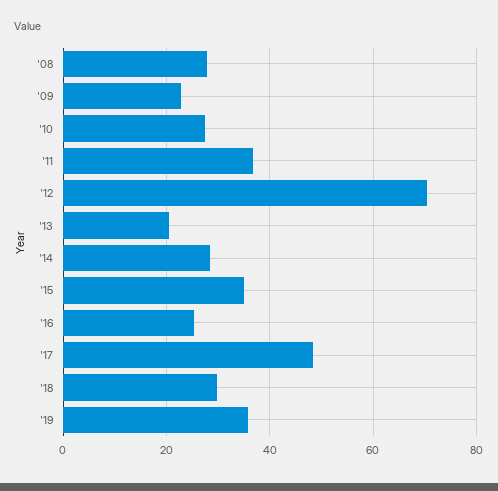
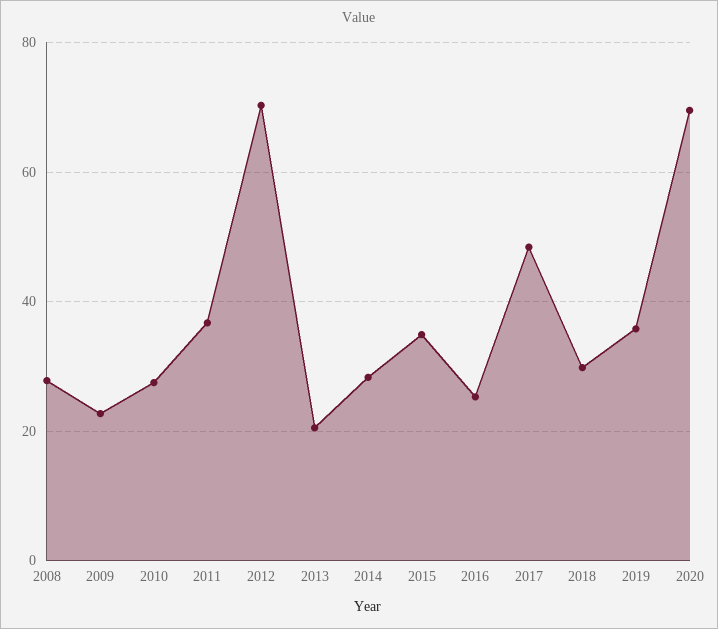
2020: none -> 70

